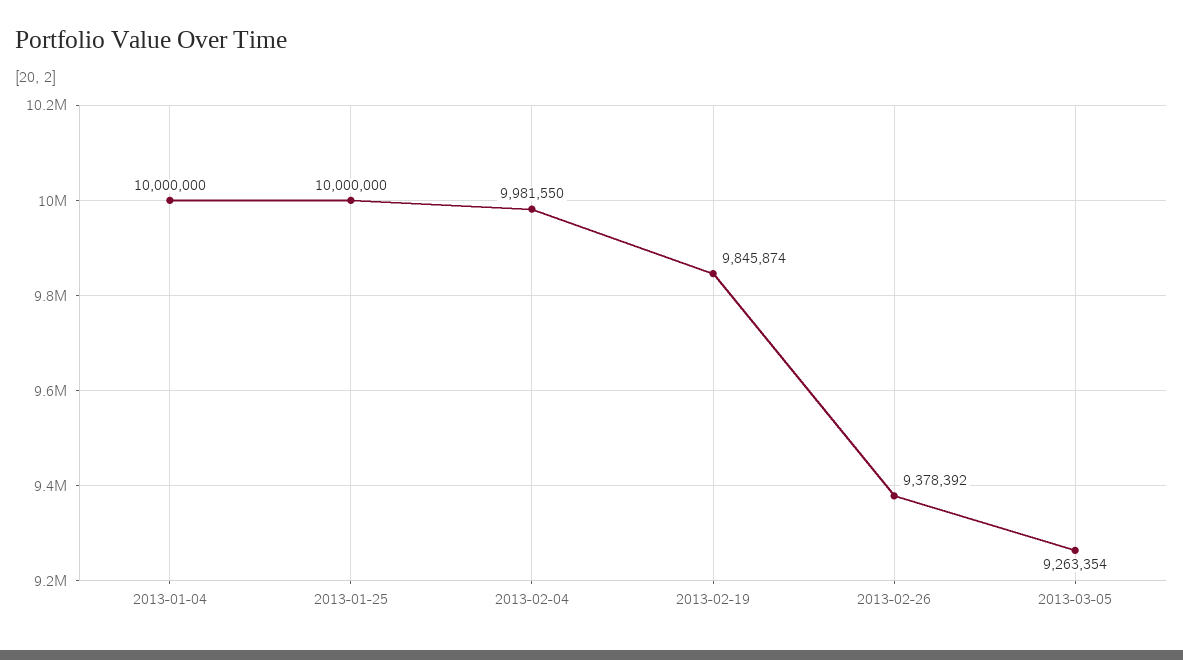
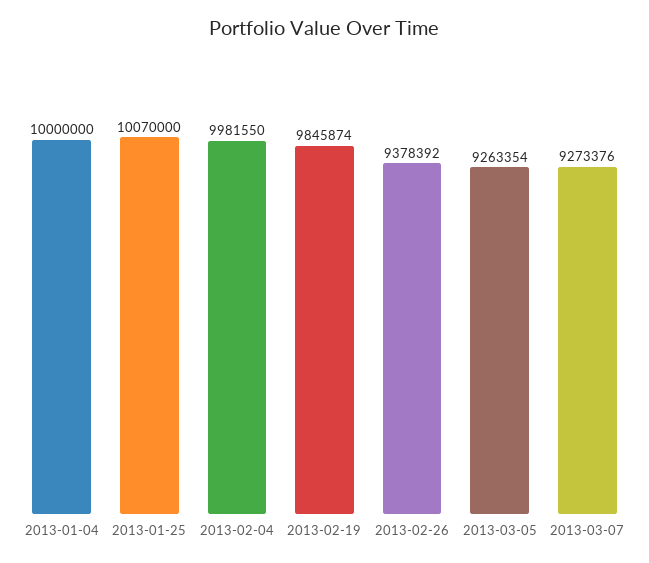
2013-01-25: 10000000 -> 10070000
2013-03-07: none -> 9273376

